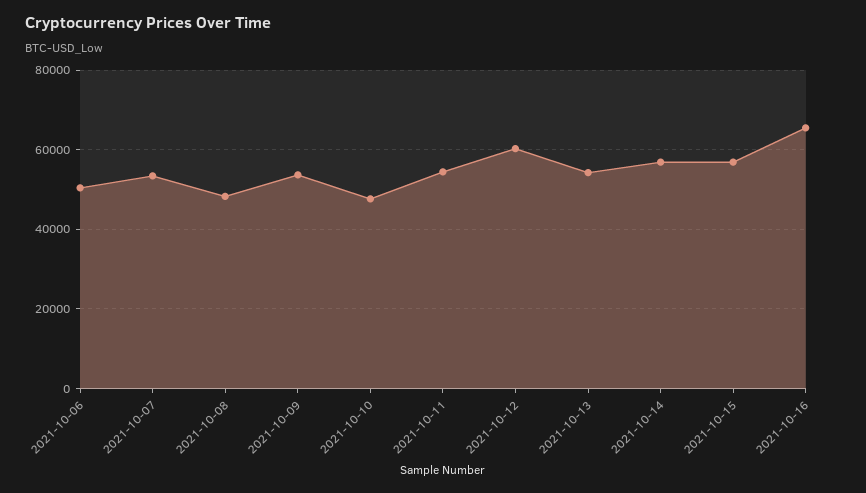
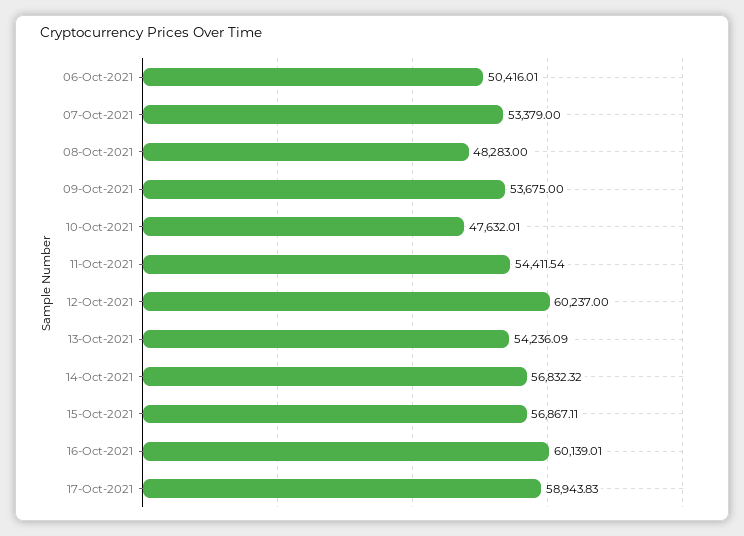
2021-10-16: 66000 -> 60139.01
17-Oct-2021: none -> 58943.83

